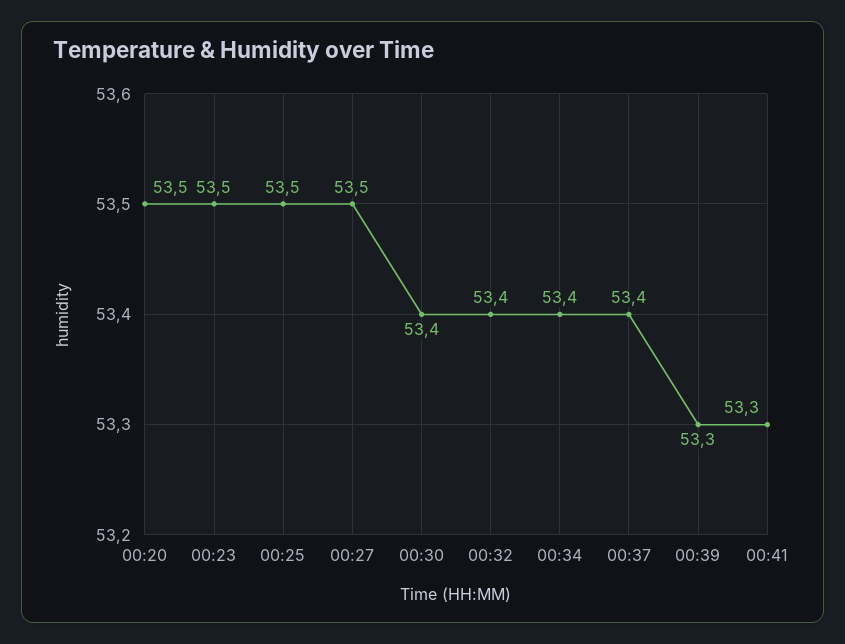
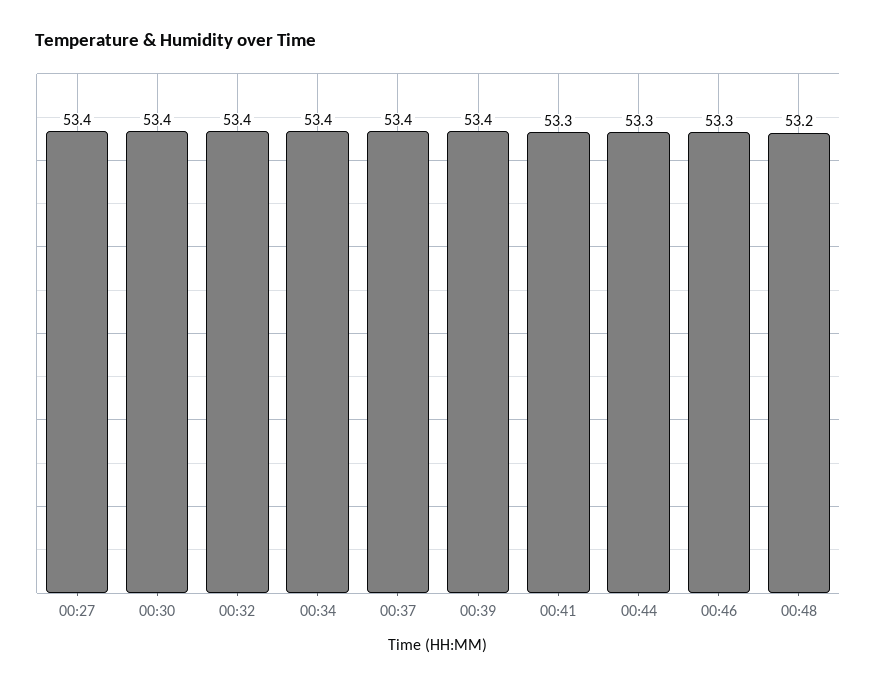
00:20: 53.5 -> none
00:23: 53.5 -> none
00:25: 53.5 -> none
00:27: 53.5 -> 53.4
00:39: 53.3 -> 53.4
00:44: none -> 53.3
00:46: none -> 53.3
00:48: none -> 53.2

